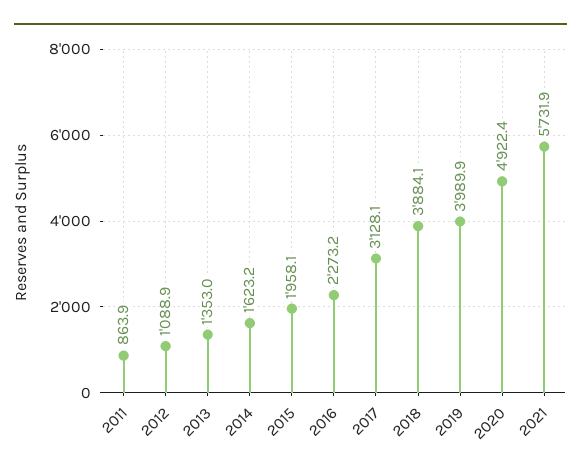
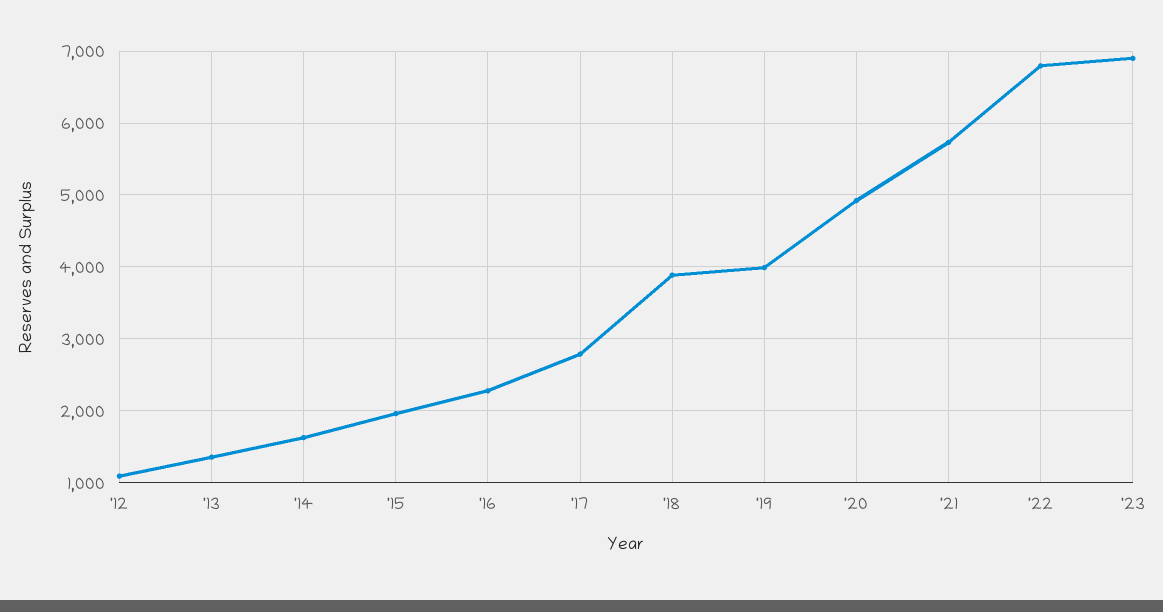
2011: 863.9 -> none
2017: 3128.1 -> 2800
'22: none -> 6800
'23: none -> 6900

